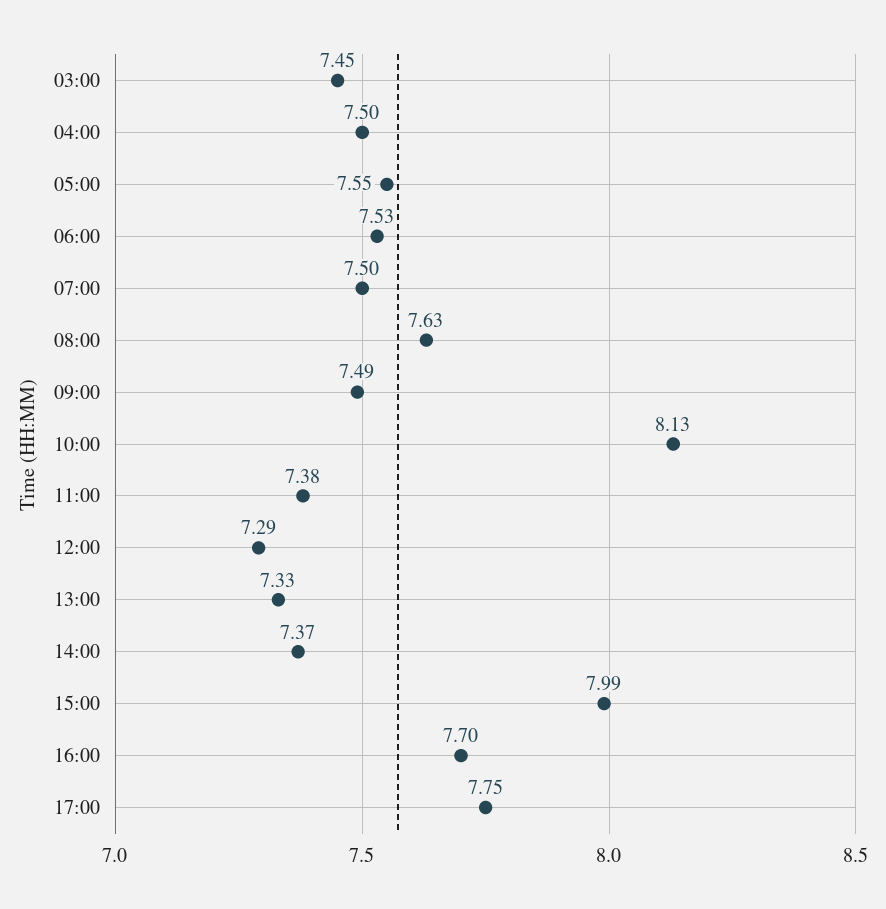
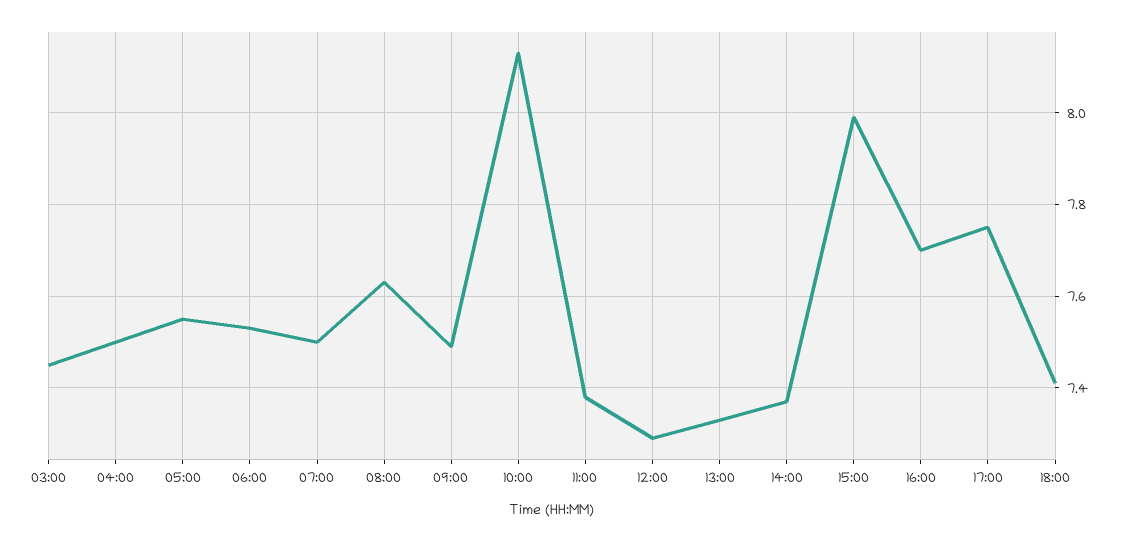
18:00: none -> 7.4

